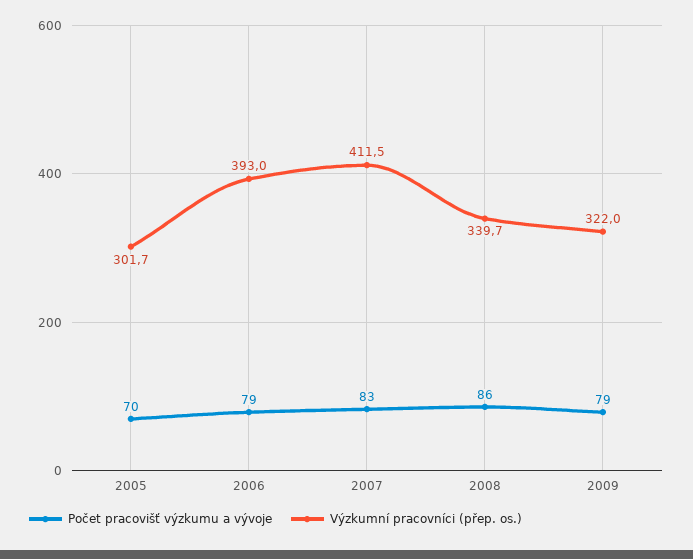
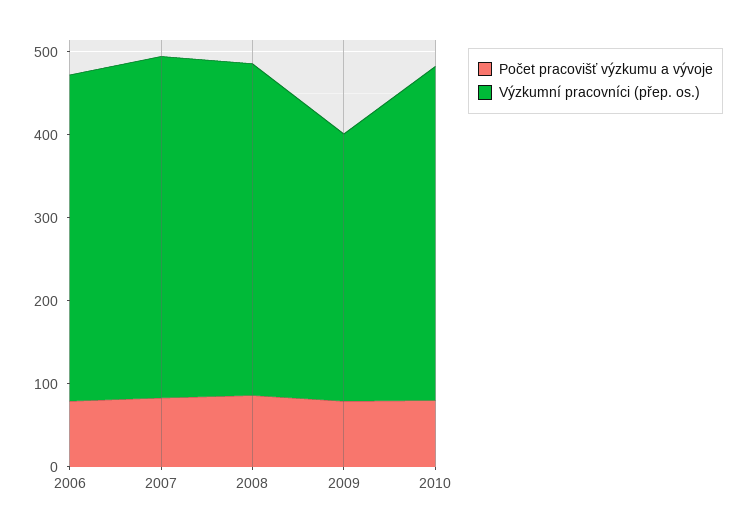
Počet pracovišť výzkumu a vývoje, 2005: 70 -> none
Výzkumní pracovníci (přep. os.), 2005: 301.7 -> none
Výzkumní pracovníci (přep. os.), 2008: 339.7 -> 400
Počet pracovišť výzkumu a vývoje, 2010: none -> 80
Výzkumní pracovníci (přep. os.), 2010: none -> 400

